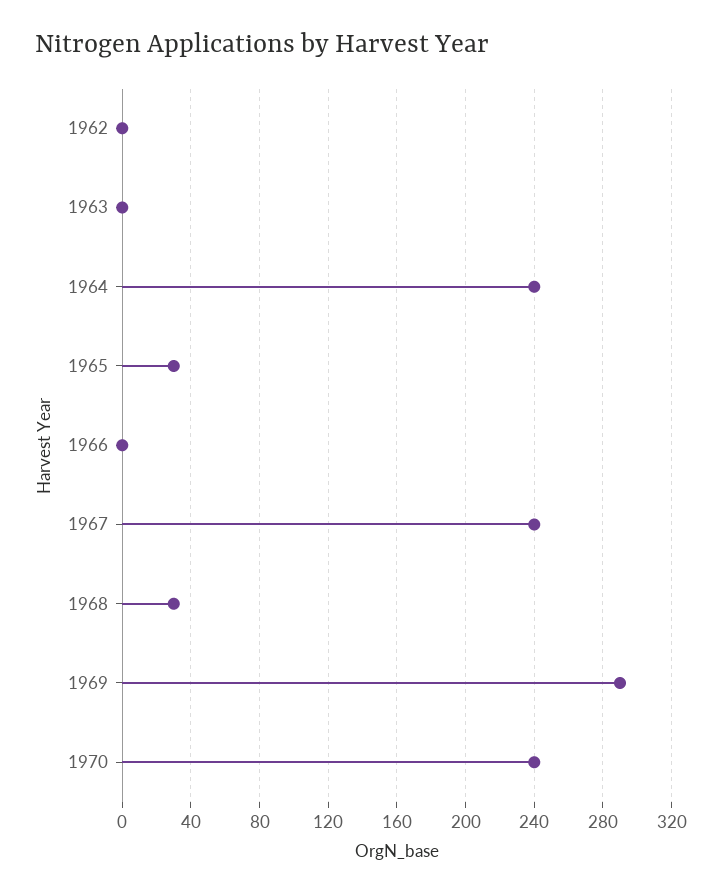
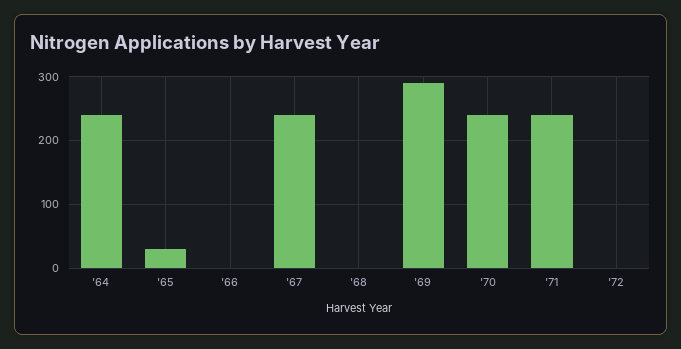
1962: 0 -> none
1963: 0 -> none
1968: 30 -> 0
'71: none -> 240
'72: none -> 0

